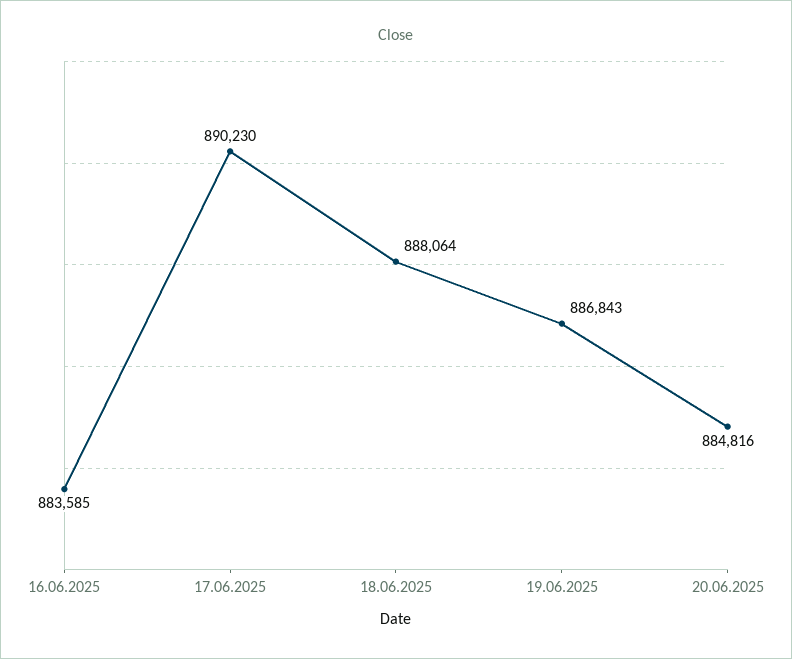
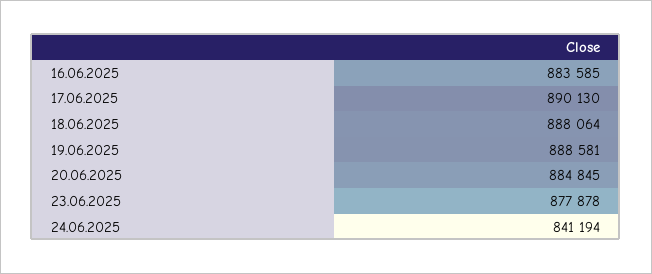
17.06.2025: 890230 -> 890130
19.06.2025: 886843 -> 888581
20.06.2025: 884816 -> 884845
23.06.2025: none -> 877878
24.06.2025: none -> 841194

